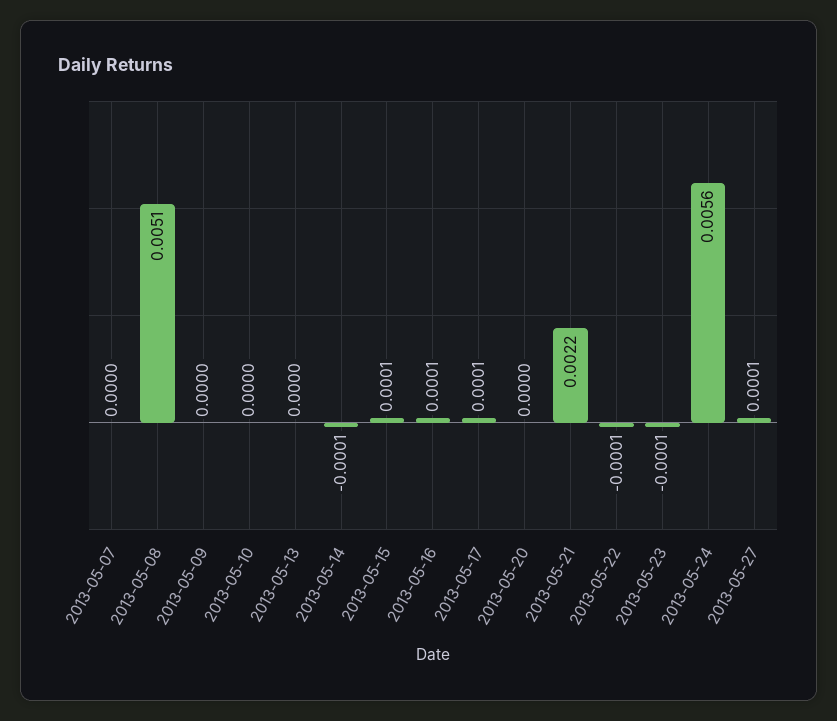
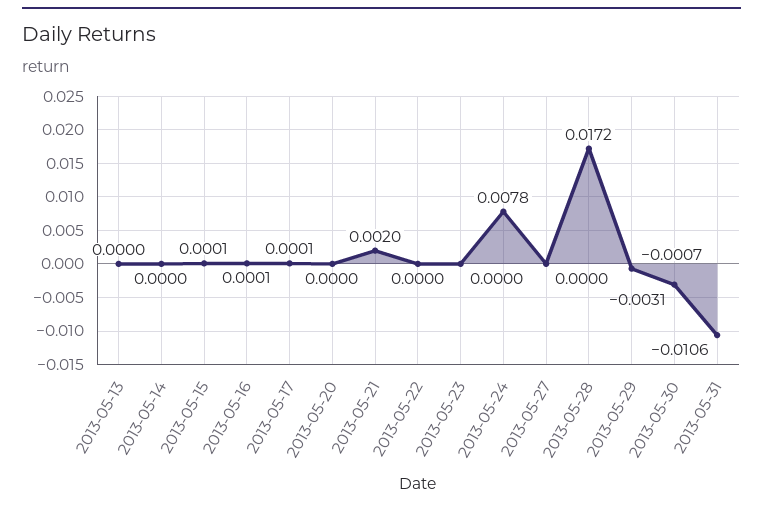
2013-05-07: 0 -> none
2013-05-08: 0.0051 -> none
2013-05-09: 0 -> none
2013-05-10: 0 -> none
2013-05-14: -0.0001 -> 0
2013-05-21: 0.0022 -> 0.002
2013-05-22: -0.0001 -> 0
2013-05-23: -0.0001 -> 0
2013-05-24: 0.0056 -> 0.0078
2013-05-27: 0.0001 -> 0
2013-05-28: none -> 0.0172
2013-05-29: none -> -0.0007
2013-05-30: none -> -0.0031
2013-05-31: none -> -0.0106

